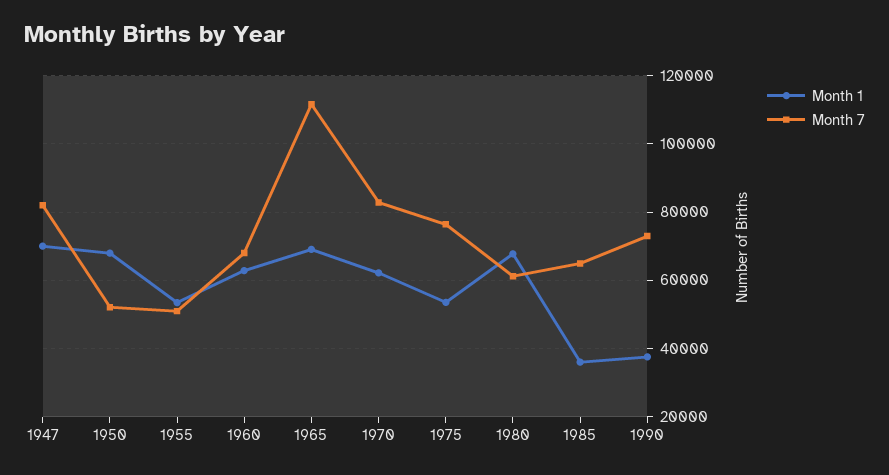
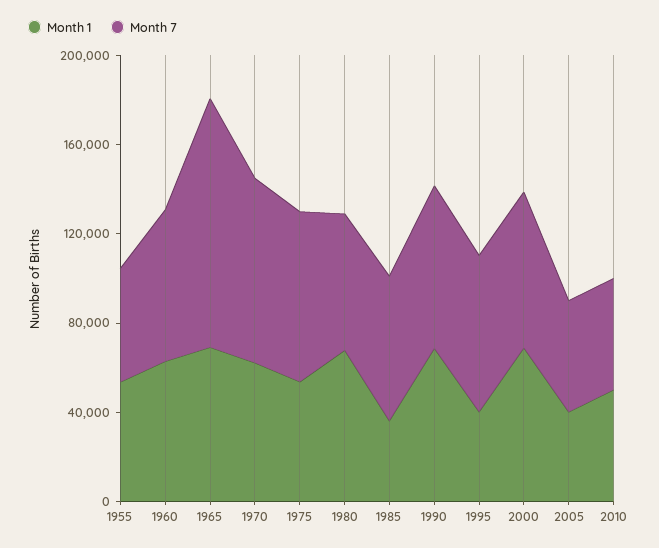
Month 1, 1947: 70000 -> none
Month 7, 1947: 82000 -> none
Month 1, 1950: 68000 -> none
Month 7, 1950: 52000 -> none
Month 1, 1990: 38000 -> 70000
Month 1, 1995: none -> 40000
Month 7, 1995: none -> 70000
Month 1, 2000: none -> 70000
Month 7, 2000: none -> 70000
Month 1, 2005: none -> 40000
Month 7, 2005: none -> 50000
Month 1, 2010: none -> 50000
Month 7, 2010: none -> 50000

